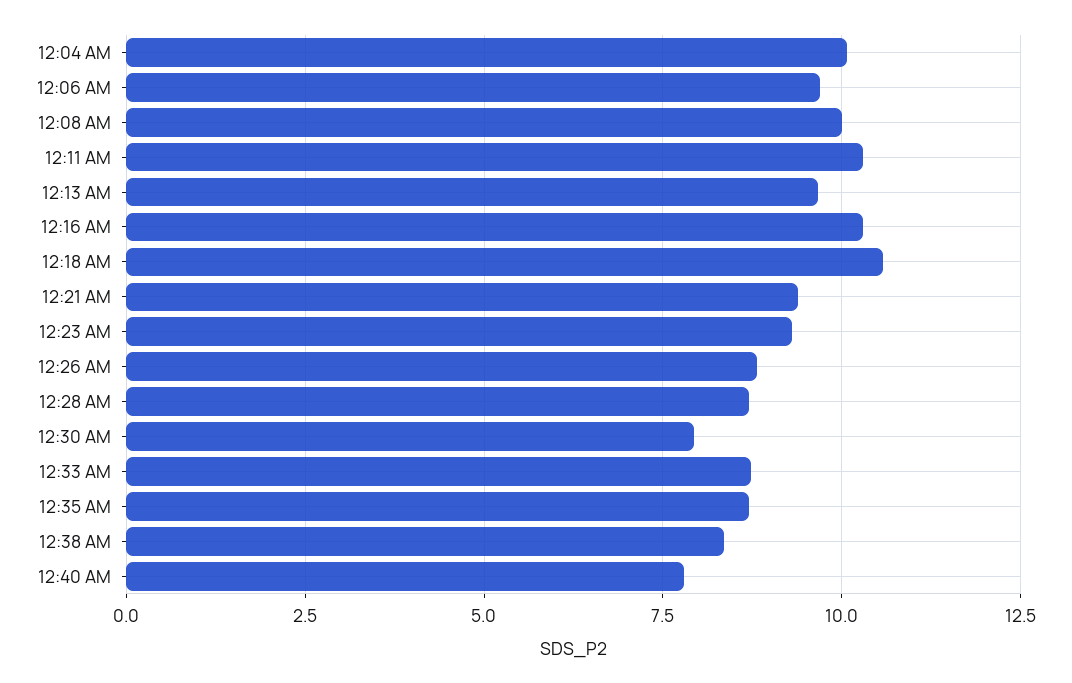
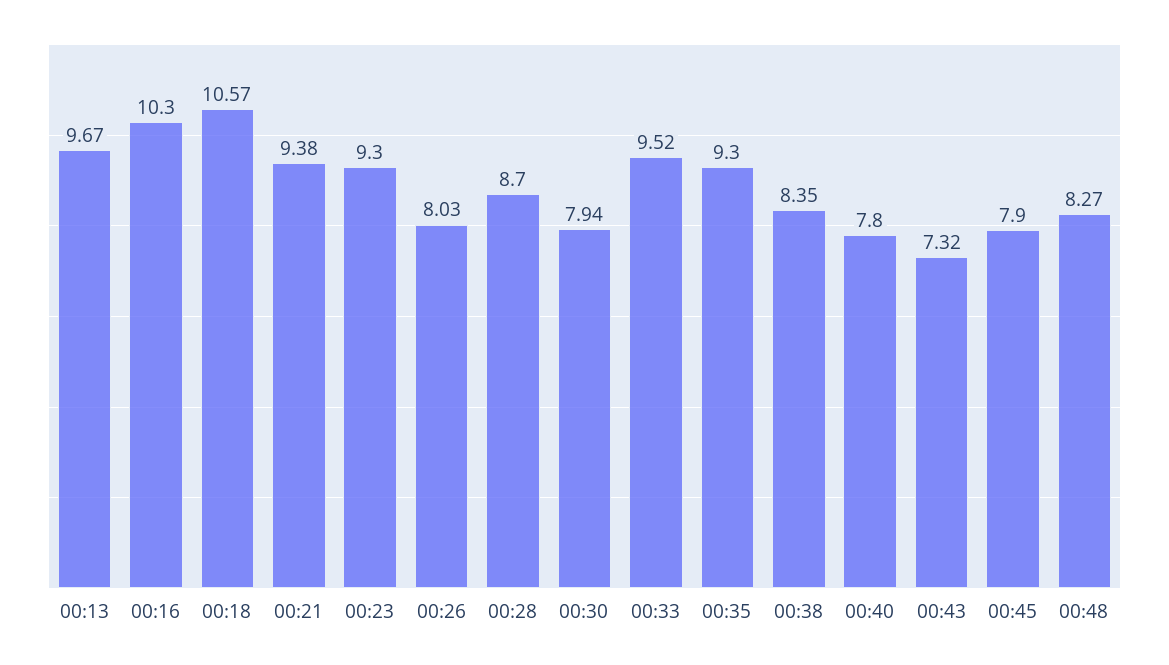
12:04 AM: 10 -> none
12:06 AM: 9.75 -> none
12:08 AM: 10 -> none
12:11 AM: 10.25 -> none
12:26 AM: 8.75 -> 8.03
12:33 AM: 8.75 -> 9.52
12:35 AM: 8.75 -> 9.3
00:43: none -> 7.32
00:45: none -> 7.9
00:48: none -> 8.27

